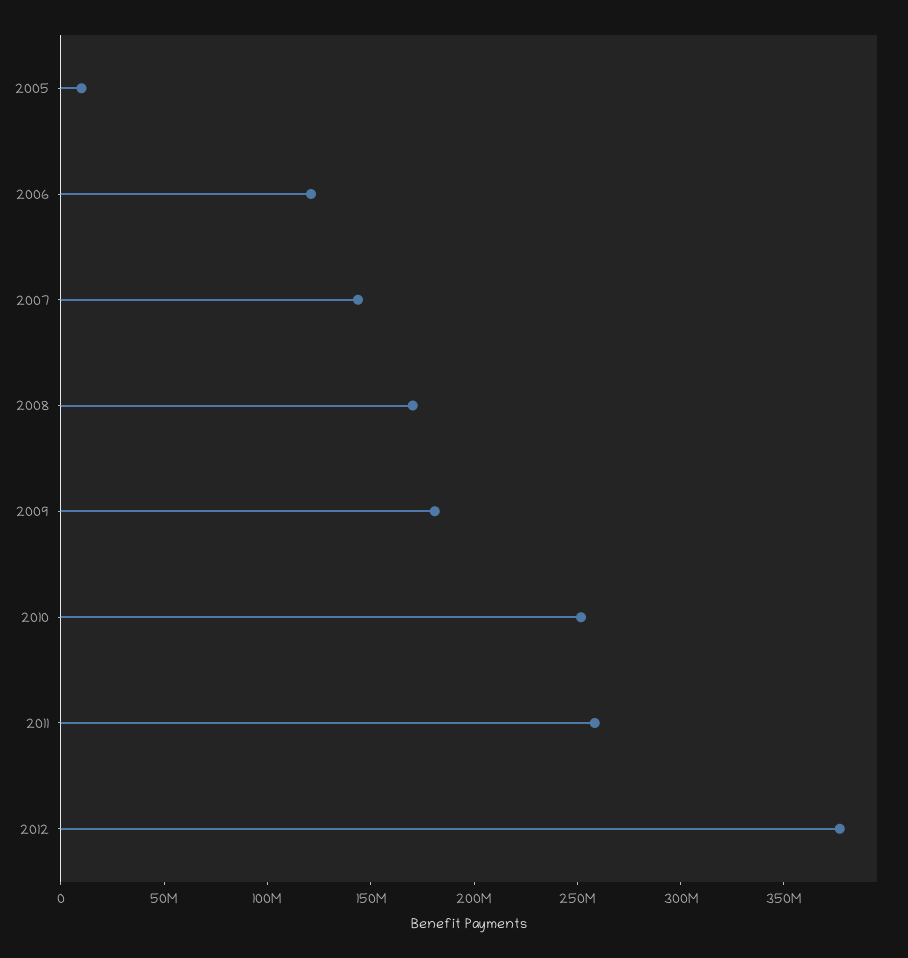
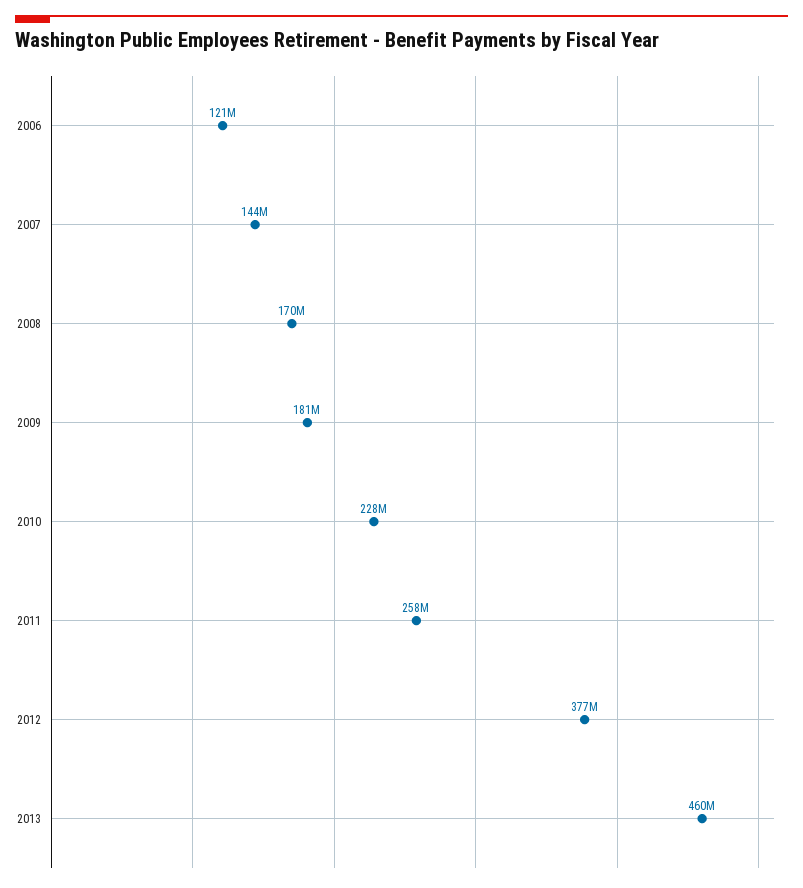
2005: 10000000 -> none
2010: 250000000 -> 228000000
2013: none -> 460000000

